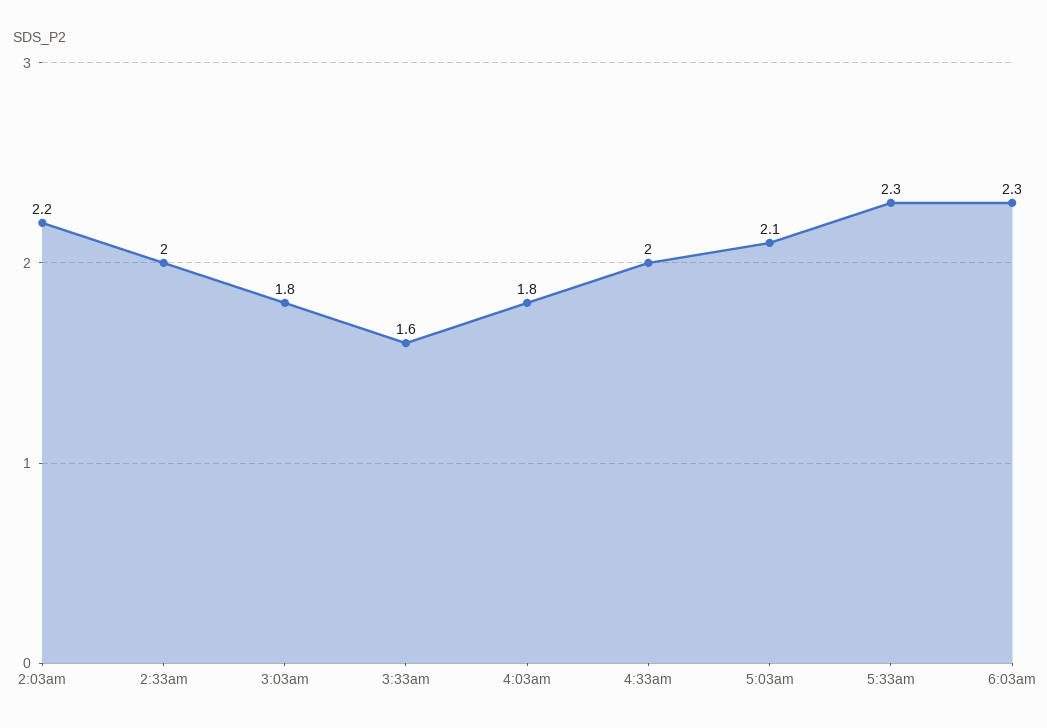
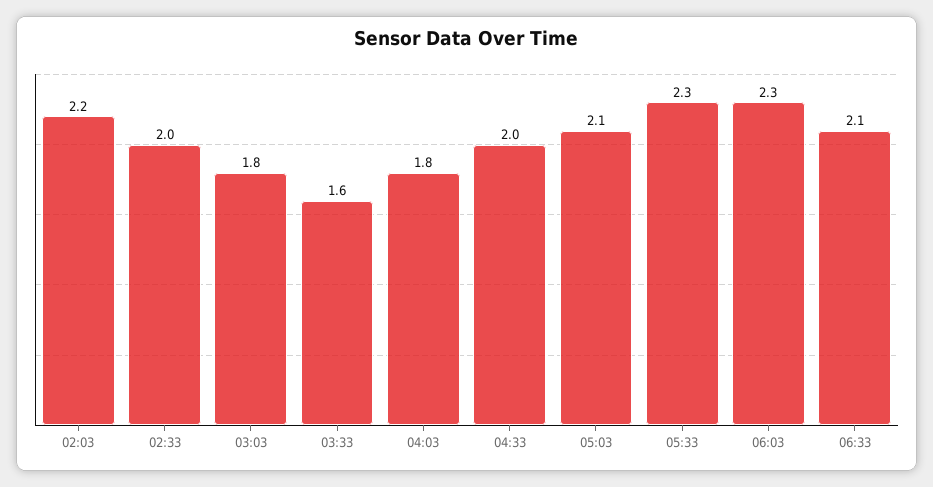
06:33: none -> 2.1

